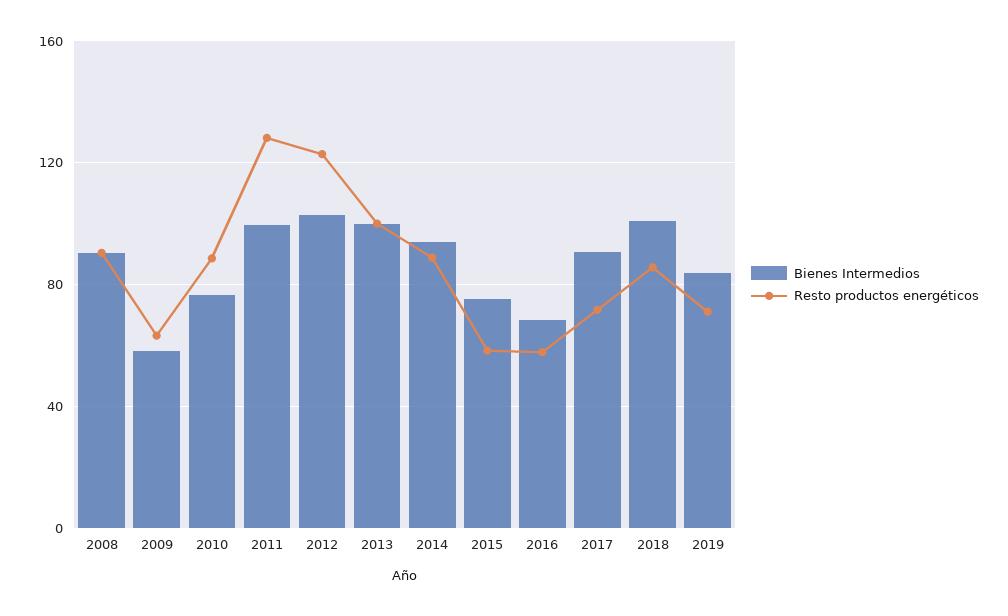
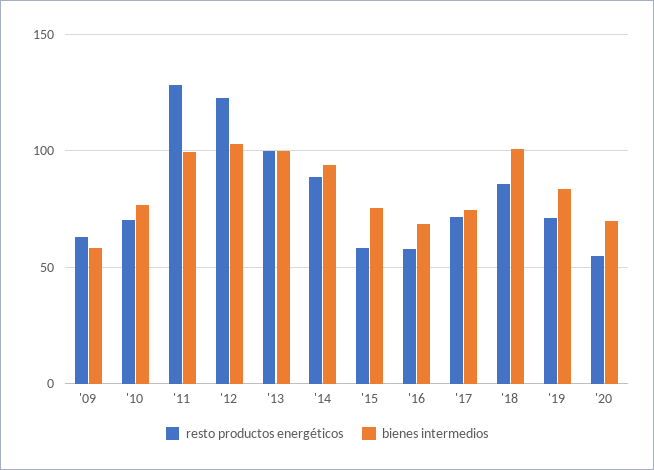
Bienes Intermedios, 2008: 90 -> none
Resto productos energéticos, 2008: 90 -> none
Resto productos energéticos, 2010: 90 -> 70
Bienes Intermedios, 2017: 90 -> 75
Resto productos energéticos, '20: none -> 55
Bienes Intermedios, '20: none -> 70

